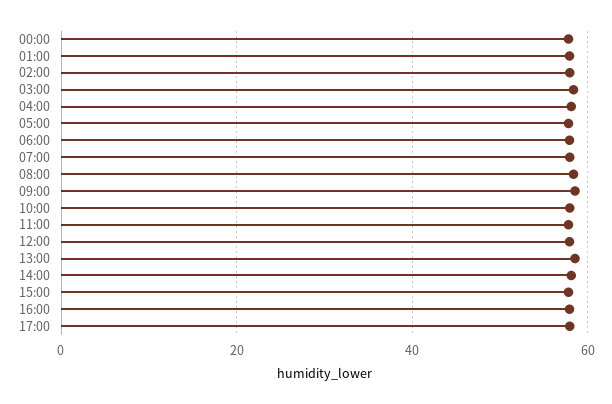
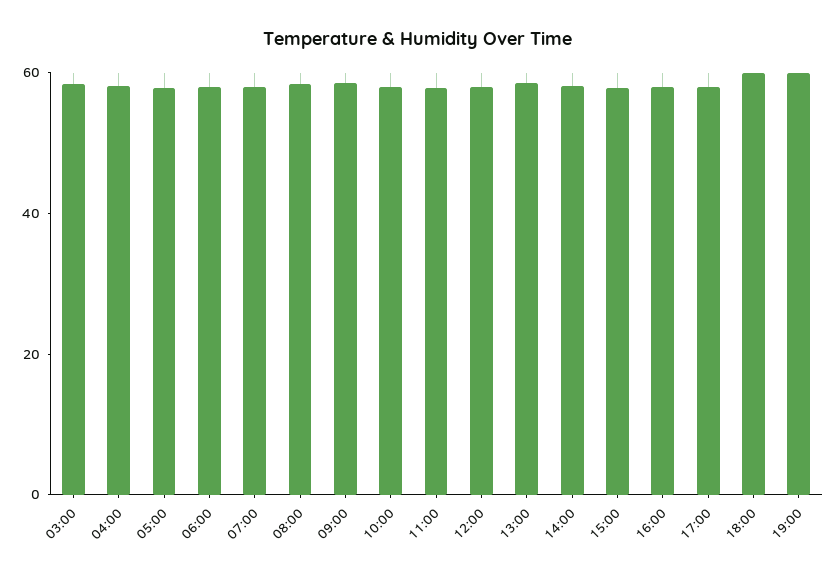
00:00: 58 -> none
01:00: 58 -> none
02:00: 58 -> none
18:00: none -> 60
19:00: none -> 60

